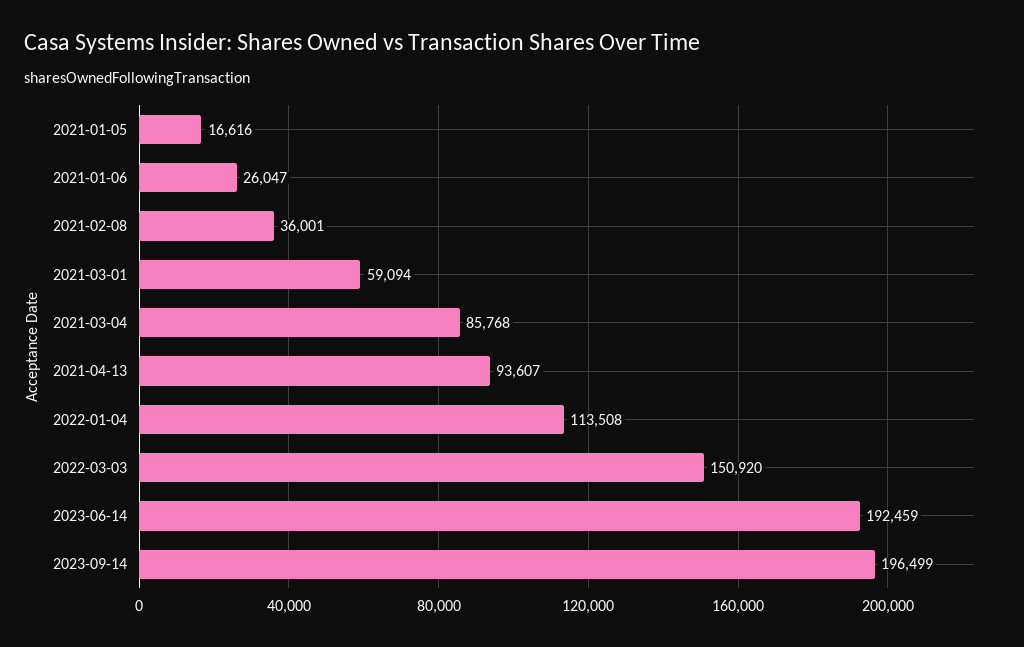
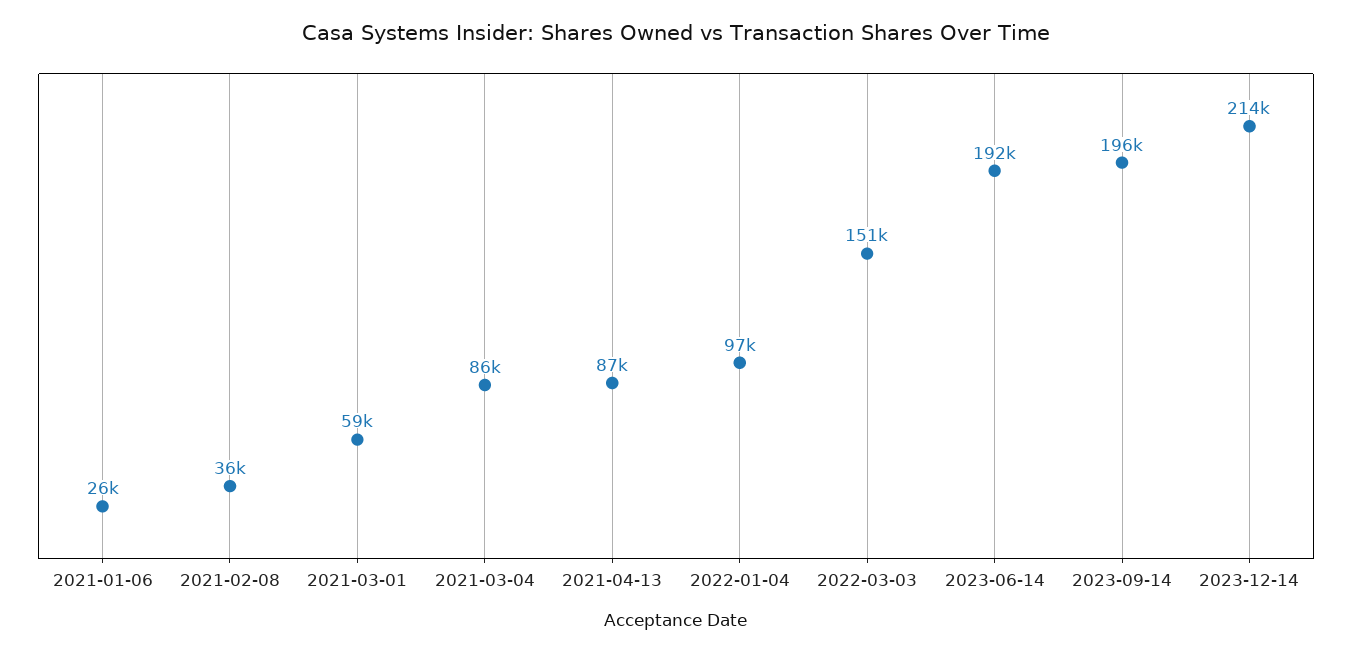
2021-01-05: 16616 -> none
2021-04-13: 93607 -> 87000
2022-01-04: 113508 -> 97000
2023-12-14: none -> 214000

